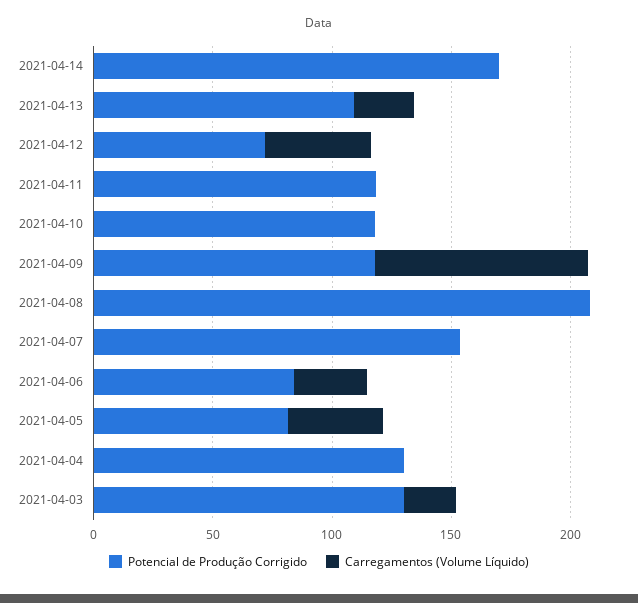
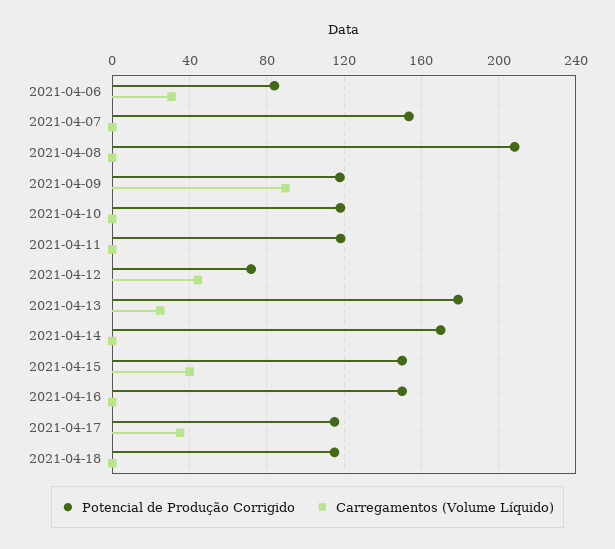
Potencial de Produção Corrigido, 2021-04-13: 110 -> 180
Potencial de Produção Corrigido, 2021-04-05: 80 -> none
Carregamentos (Volume Líquido), 2021-04-05: 40 -> none
Potencial de Produção Corrigido, 2021-04-04: 130 -> none
Carregamentos (Volume Líquido), 2021-04-04: 0 -> none
Potencial de Produção Corrigido, 2021-04-03: 130 -> none
Carregamentos (Volume Líquido), 2021-04-03: 20 -> none
Potencial de Produção Corrigido, 2021-04-15: none -> 150
Carregamentos (Volume Líquido), 2021-04-15: none -> 40
Potencial de Produção Corrigido, 2021-04-16: none -> 150
Carregamentos (Volume Líquido), 2021-04-16: none -> 0
Potencial de Produção Corrigido, 2021-04-17: none -> 115
Carregamentos (Volume Líquido), 2021-04-17: none -> 35
Potencial de Produção Corrigido, 2021-04-18: none -> 115
Carregamentos (Volume Líquido), 2021-04-18: none -> 0

